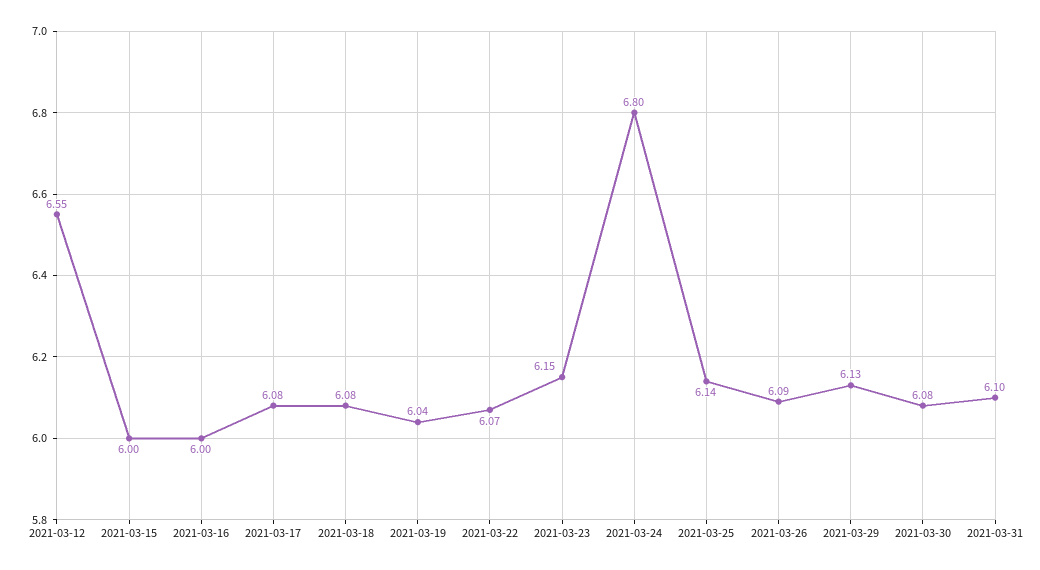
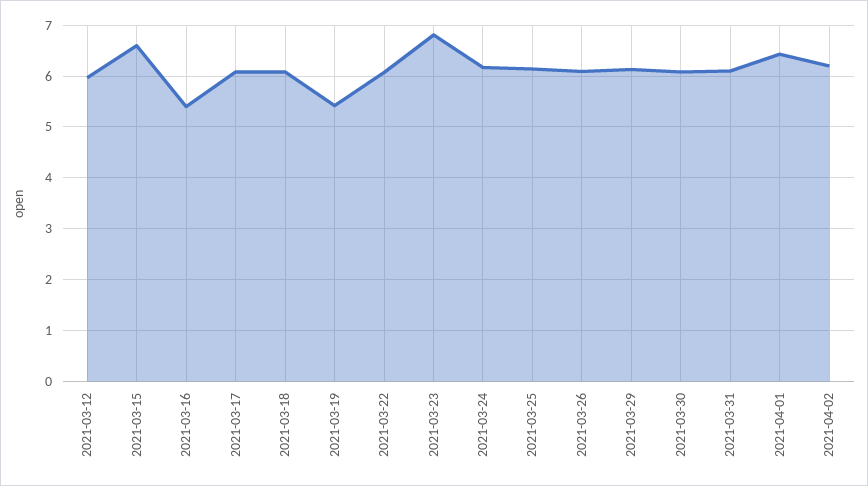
2021-03-12: 6.55 -> 6
2021-03-15: 6 -> 6.6
2021-03-16: 6 -> 5.4
2021-03-19: 6.04 -> 5.4
2021-03-23: 6.15 -> 6.8
2021-03-24: 6.8 -> 6.2
2021-04-01: none -> 6.4
2021-04-02: none -> 6.2

